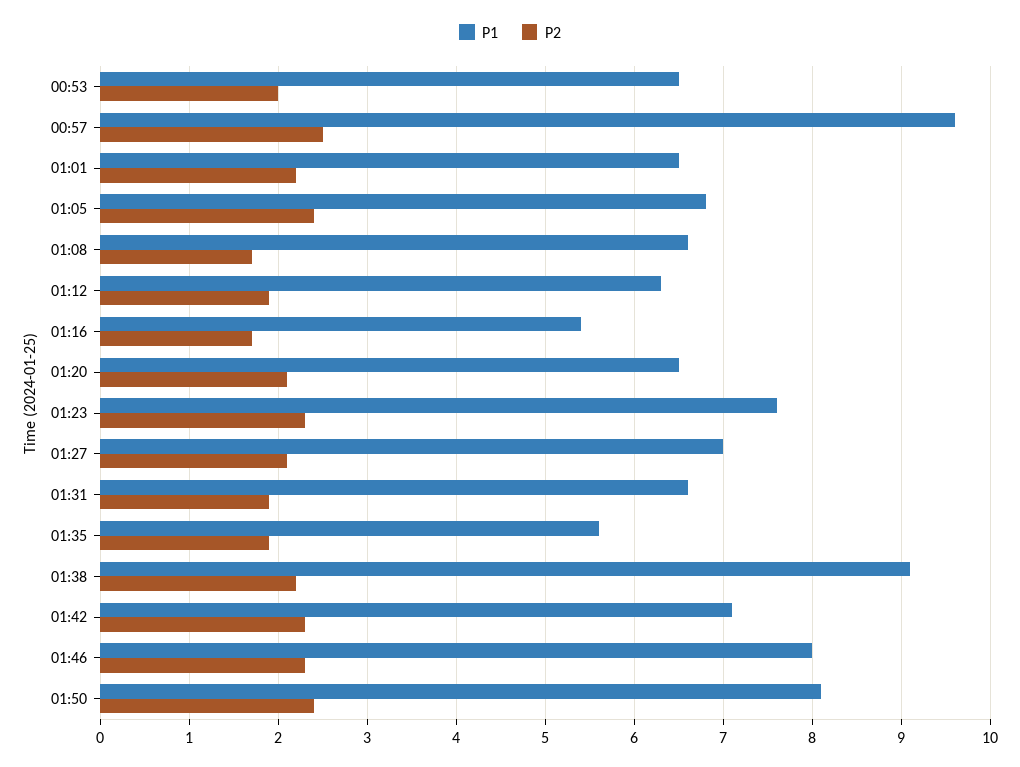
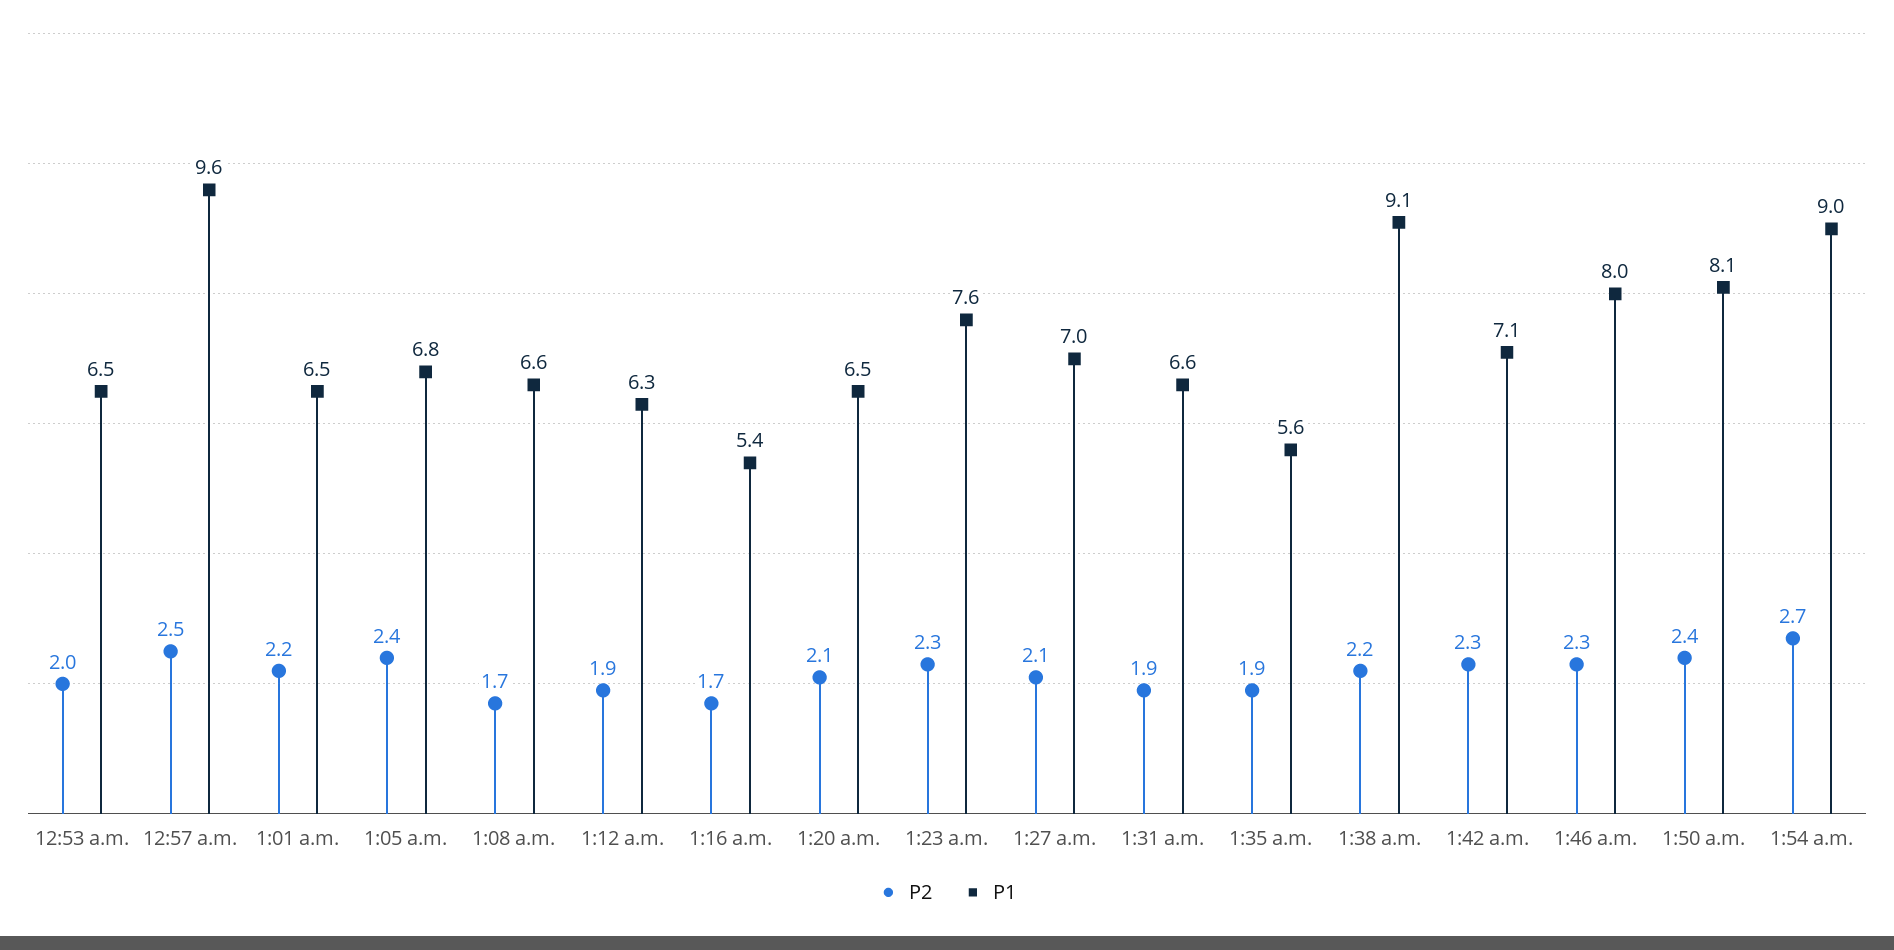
P2, 1:54 a.m.: none -> 2.7
P1, 1:54 a.m.: none -> 9

